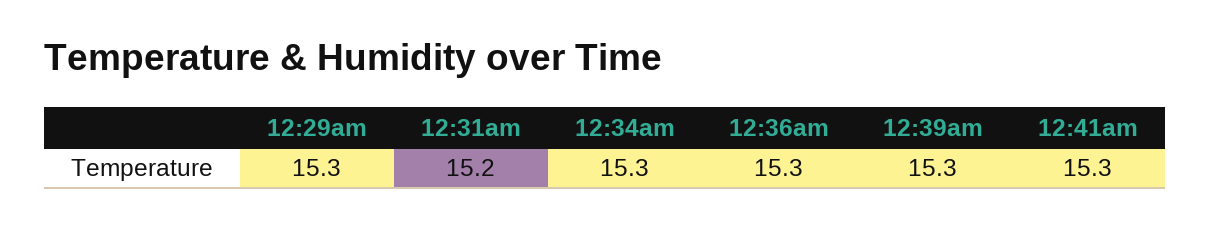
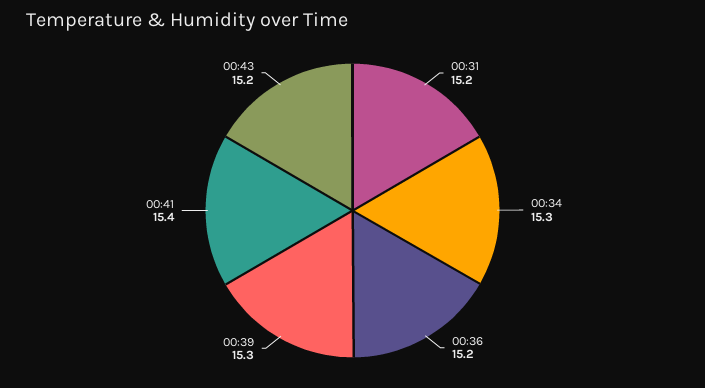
12:29am: 15.3 -> none
12:36am: 15.3 -> 15.2
12:41am: 15.3 -> 15.4
00:43: none -> 15.2

